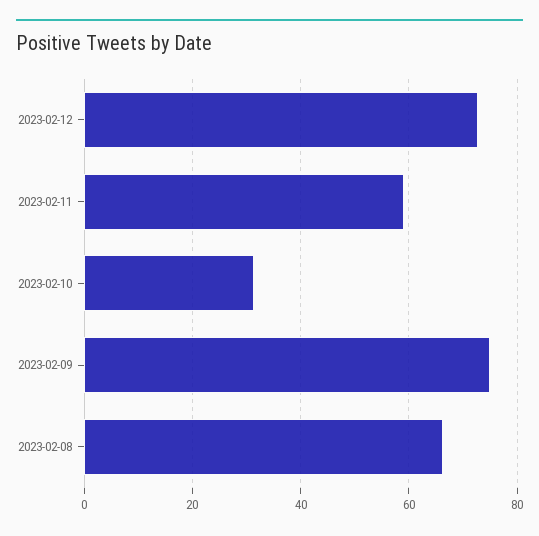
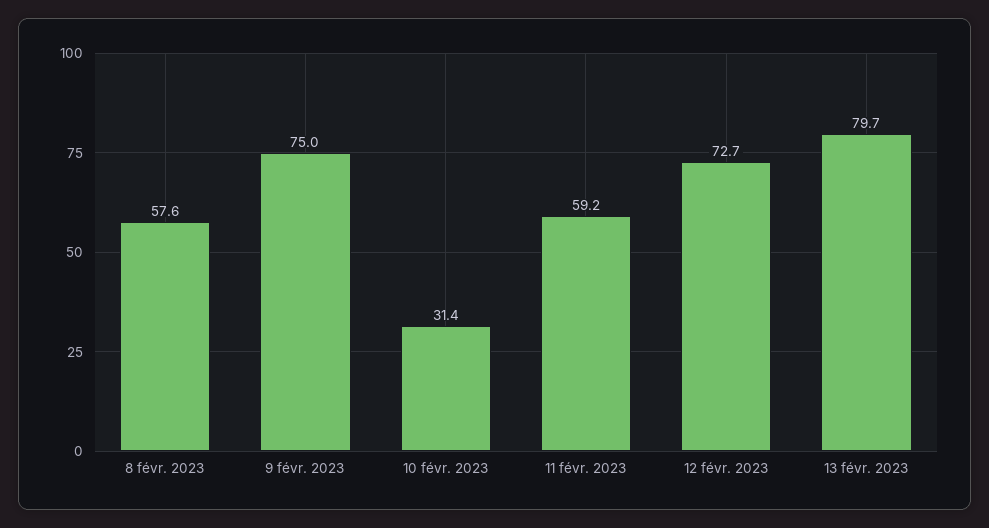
2023-02-08: 66 -> 57.6
13 févr. 2023: none -> 79.7

